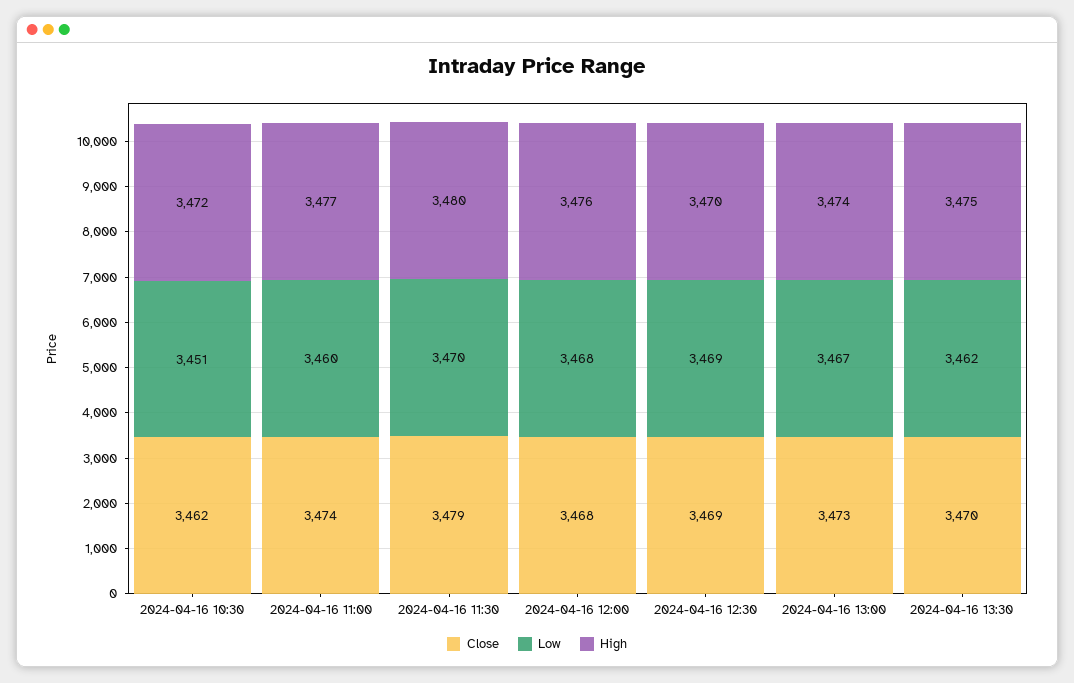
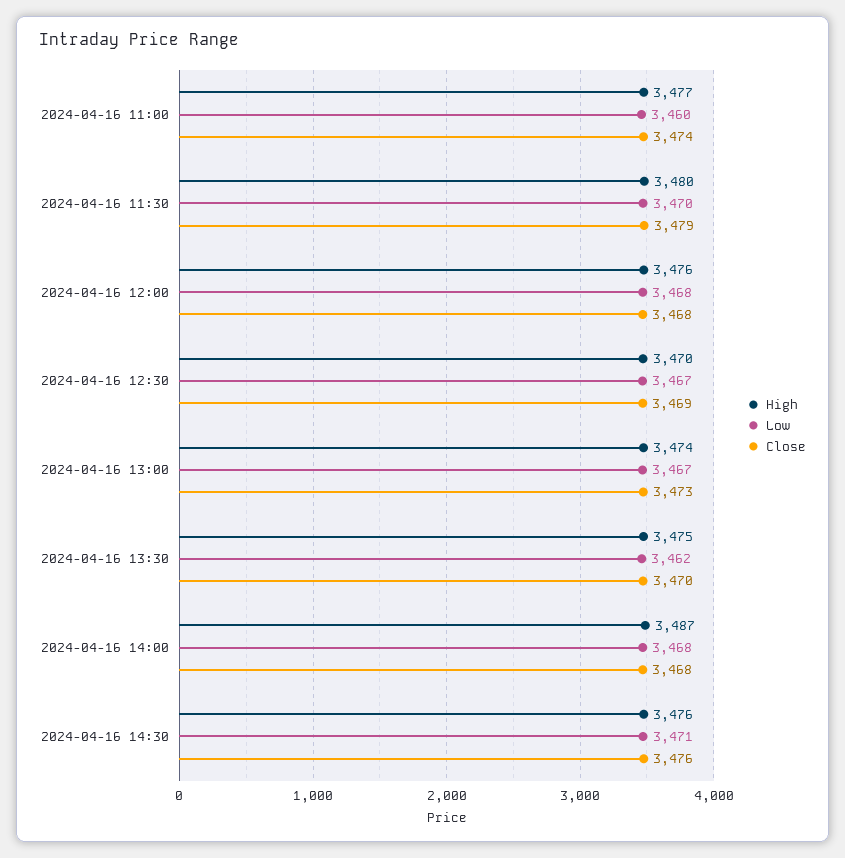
Close, 2024-04-16 10:30: 3462 -> none
Low, 2024-04-16 10:30: 3451 -> none
High, 2024-04-16 10:30: 3472 -> none
Low, 2024-04-16 12:30: 3469 -> 3467
High, 2024-04-16 14:00: none -> 3487
Low, 2024-04-16 14:00: none -> 3468
Close, 2024-04-16 14:00: none -> 3468
High, 2024-04-16 14:30: none -> 3476
Low, 2024-04-16 14:30: none -> 3471
Close, 2024-04-16 14:30: none -> 3476

